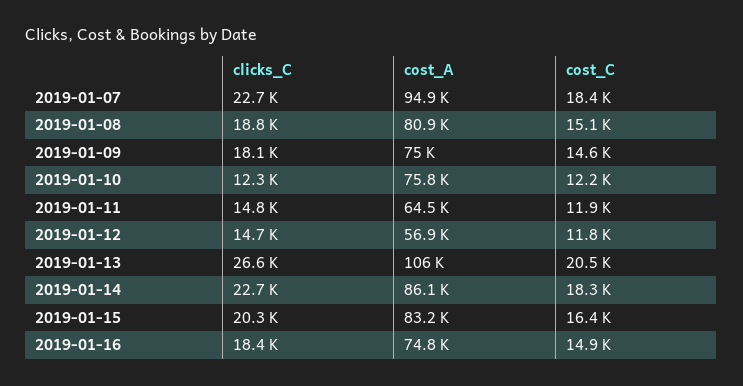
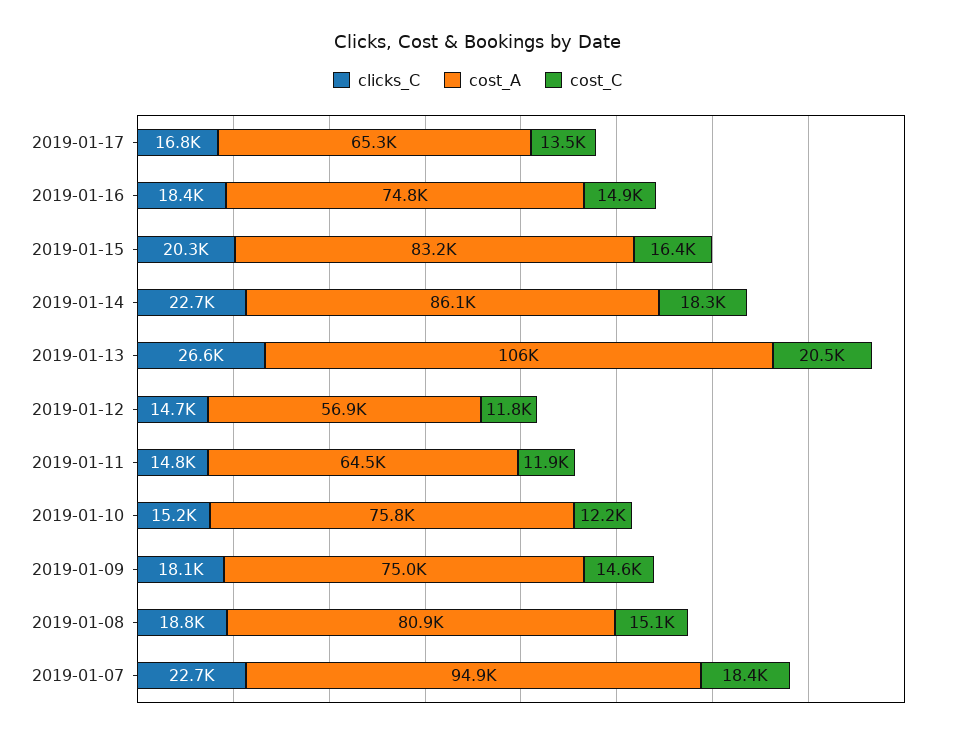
clicks_C, 2019-01-10: 12300 -> 15200
clicks_C, 2019-01-17: none -> 16800
cost_A, 2019-01-17: none -> 65300
cost_C, 2019-01-17: none -> 13500

